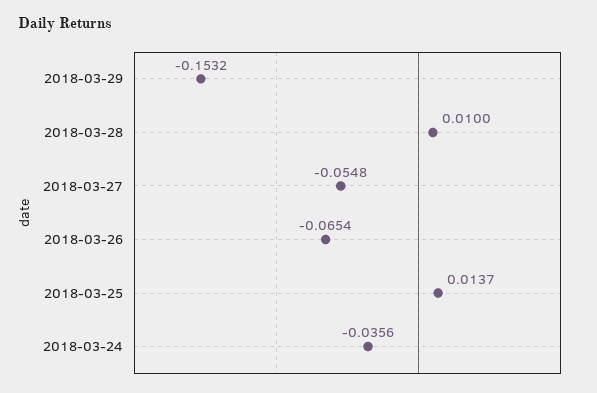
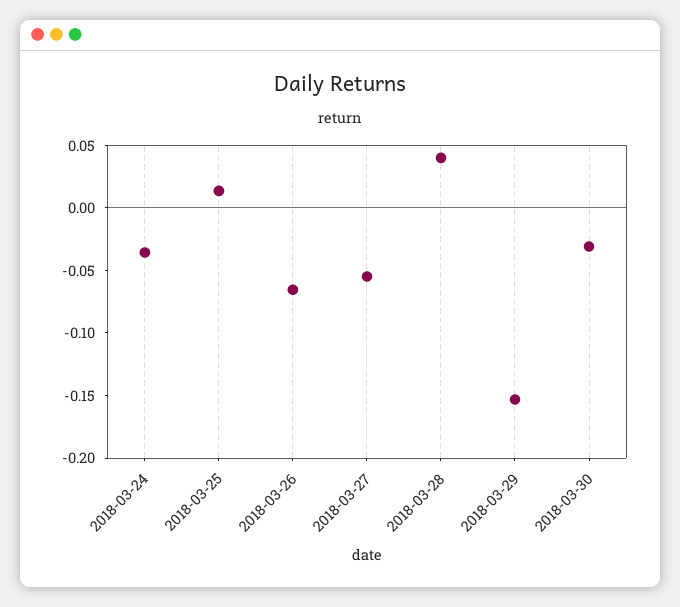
2018-03-28: 0.01 -> 0.04
2018-03-30: none -> -0.03

